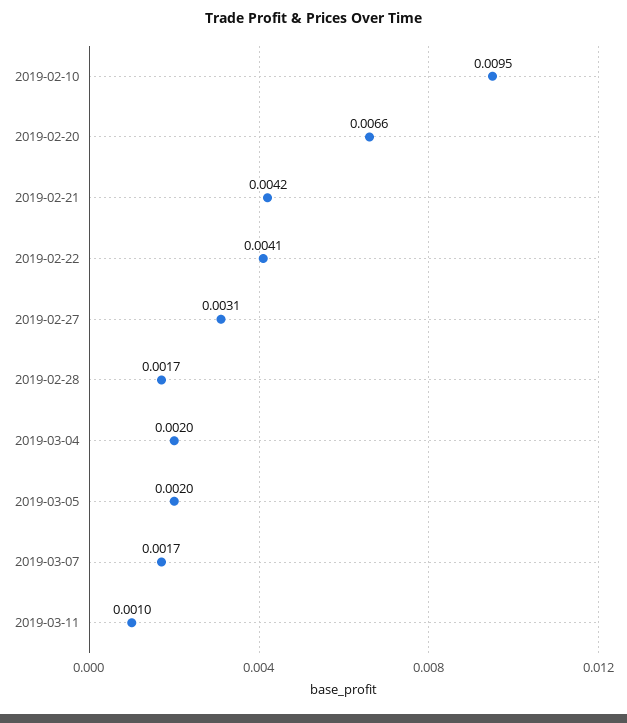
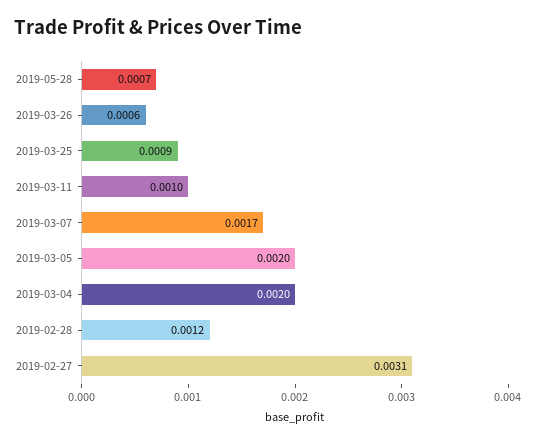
2019-02-10: 0.0095 -> none
2019-02-20: 0.0066 -> none
2019-02-21: 0.0042 -> none
2019-02-22: 0.0041 -> none
2019-02-28: 0.0017 -> 0.0012
2019-05-28: none -> 0.0007
2019-03-26: none -> 0.0006
2019-03-25: none -> 0.0009

